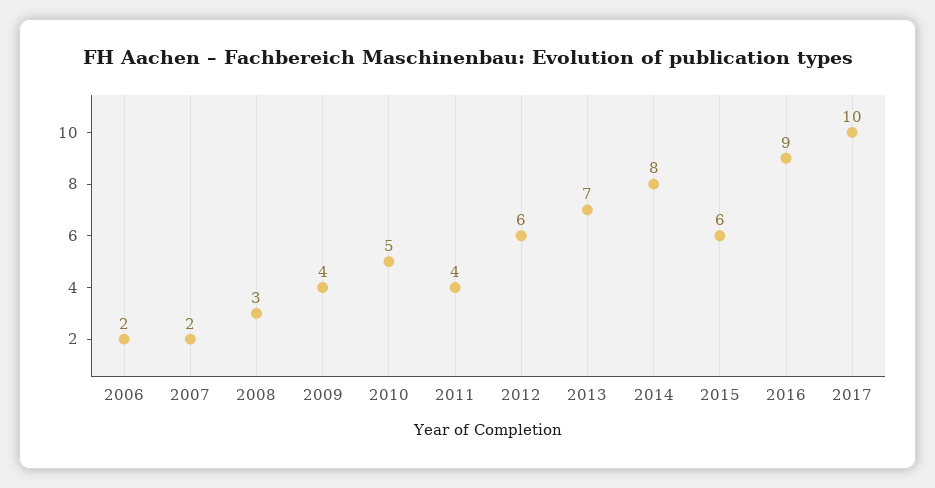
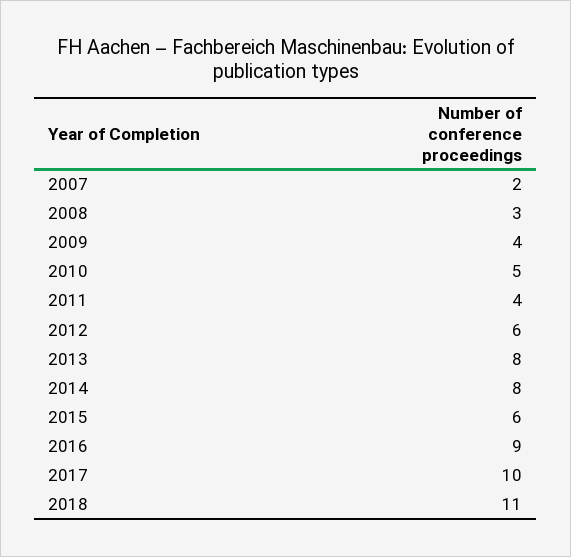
2006: 2 -> none
2013: 7 -> 8
2018: none -> 11

